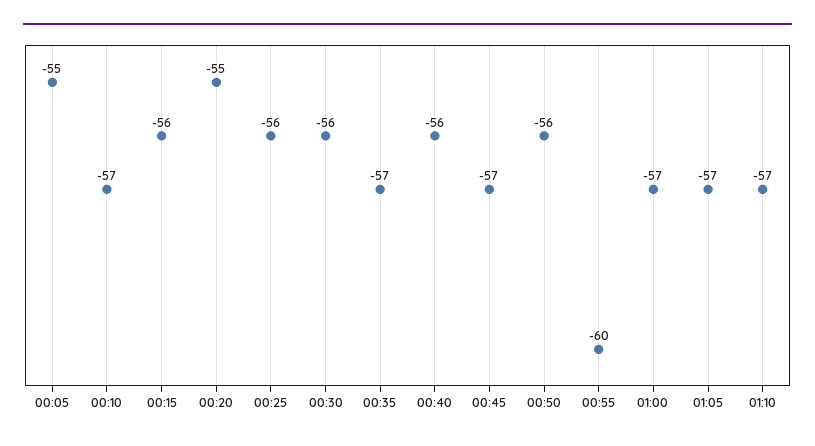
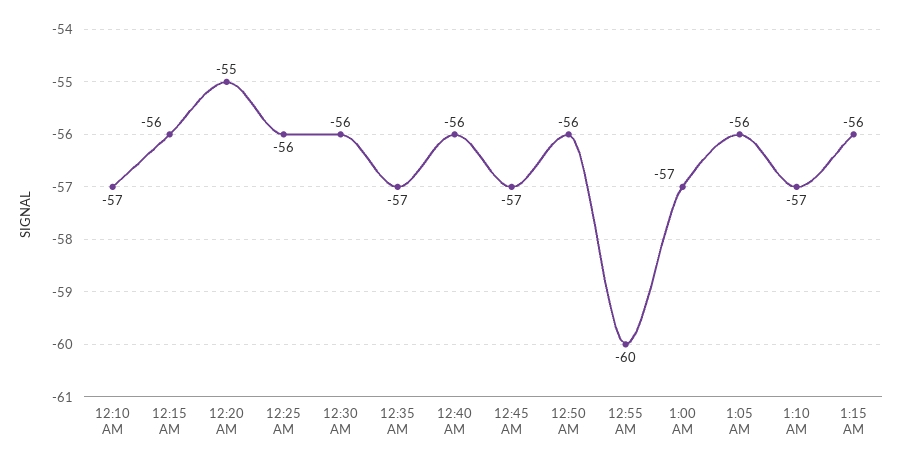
00:05: -55 -> none
01:05: -57 -> -56
1:15 AM: none -> -56

